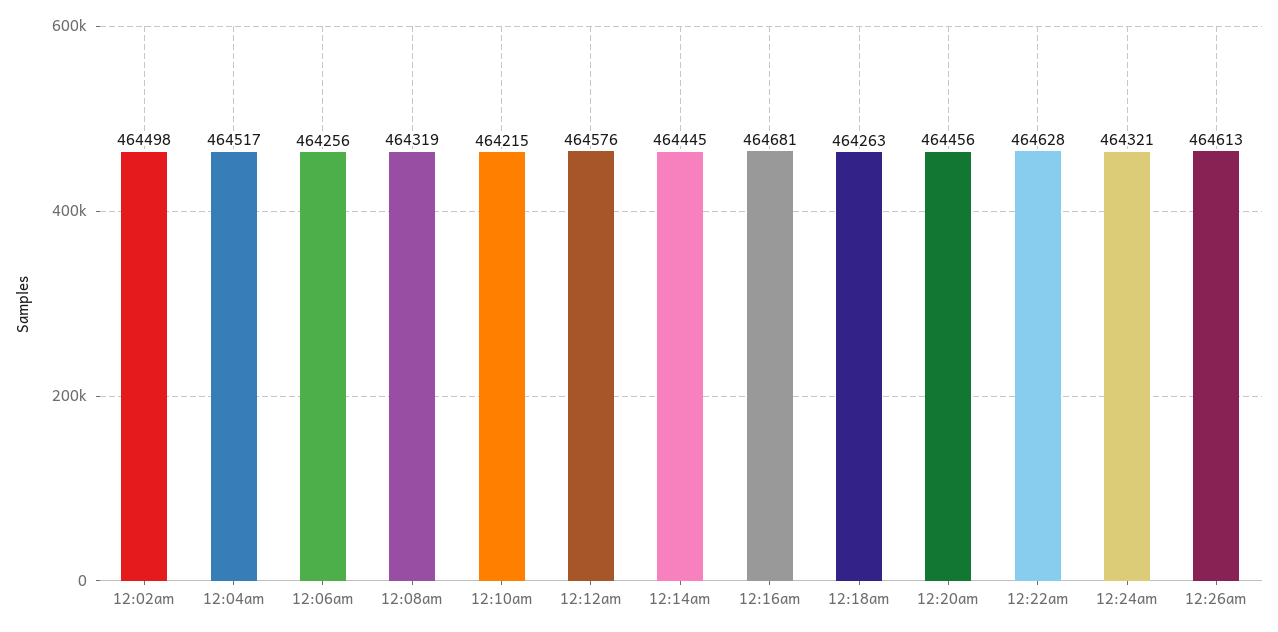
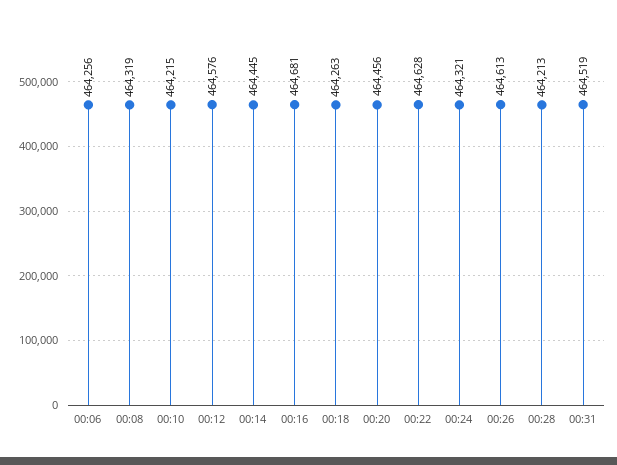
12:02am: 464498 -> none
12:04am: 464517 -> none
00:28: none -> 464213
00:31: none -> 464519

